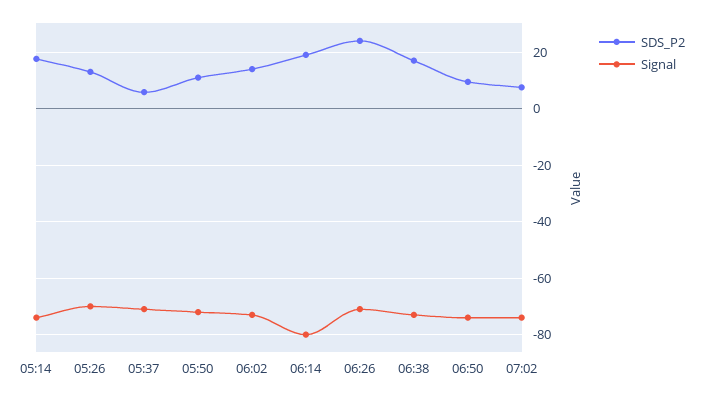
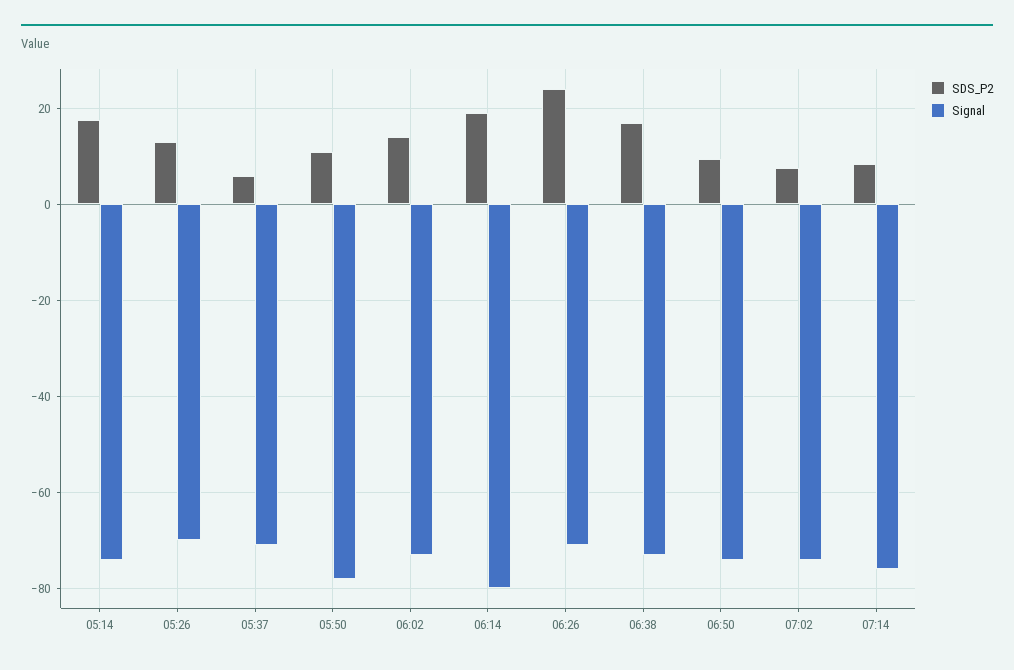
Signal, 05:50: -72.5 -> -78
SDS_P2, 07:14: none -> 8
Signal, 07:14: none -> -76

